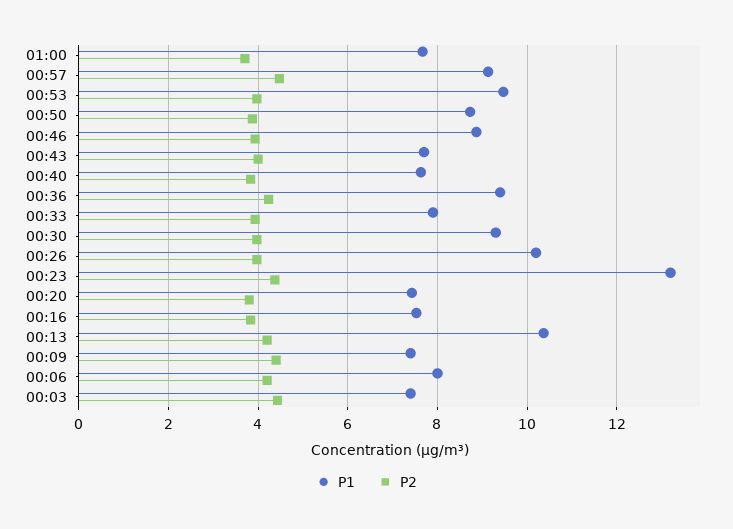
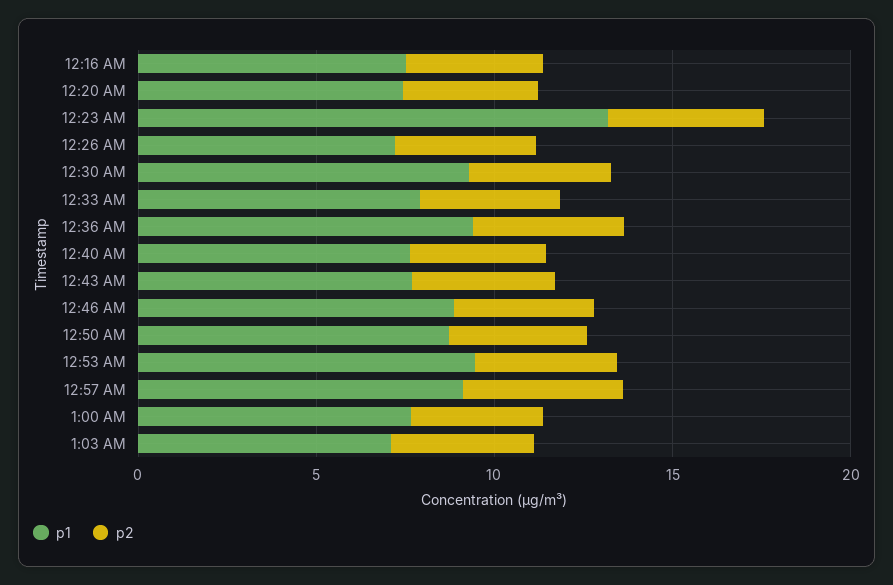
P1, 00:26: 10.2 -> 7
P1, 00:13: 10.4 -> none
P2, 00:13: 4.2 -> none
P1, 00:09: 7.4 -> none
P2, 00:09: 4.4 -> none
P1, 00:06: 8 -> none
P2, 00:06: 4.2 -> none
P1, 00:03: 7.4 -> none
P2, 00:03: 4.4 -> none
P1, 1:03 AM: none -> 7
P2, 1:03 AM: none -> 4

